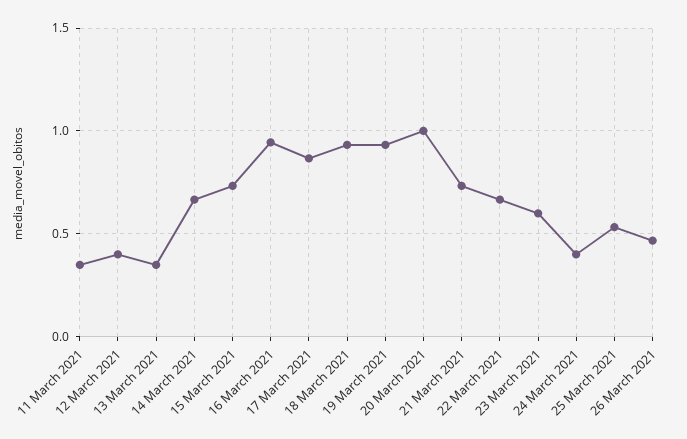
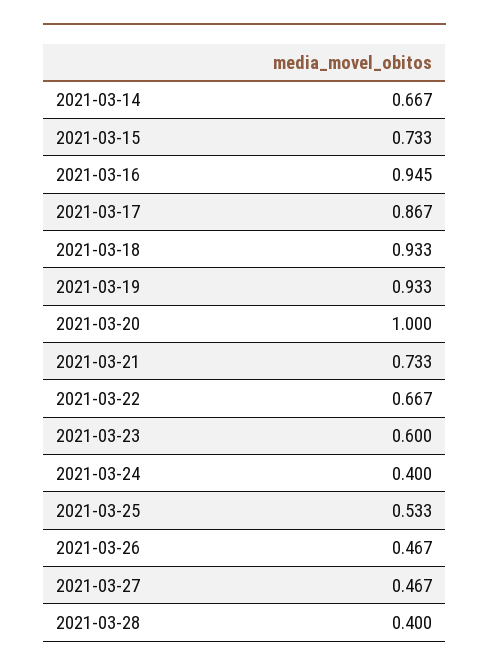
11 March 2021: 0.35 -> none
12 March 2021: 0.4 -> none
13 March 2021: 0.35 -> none
2021-03-27: none -> 0.467
2021-03-28: none -> 0.4

